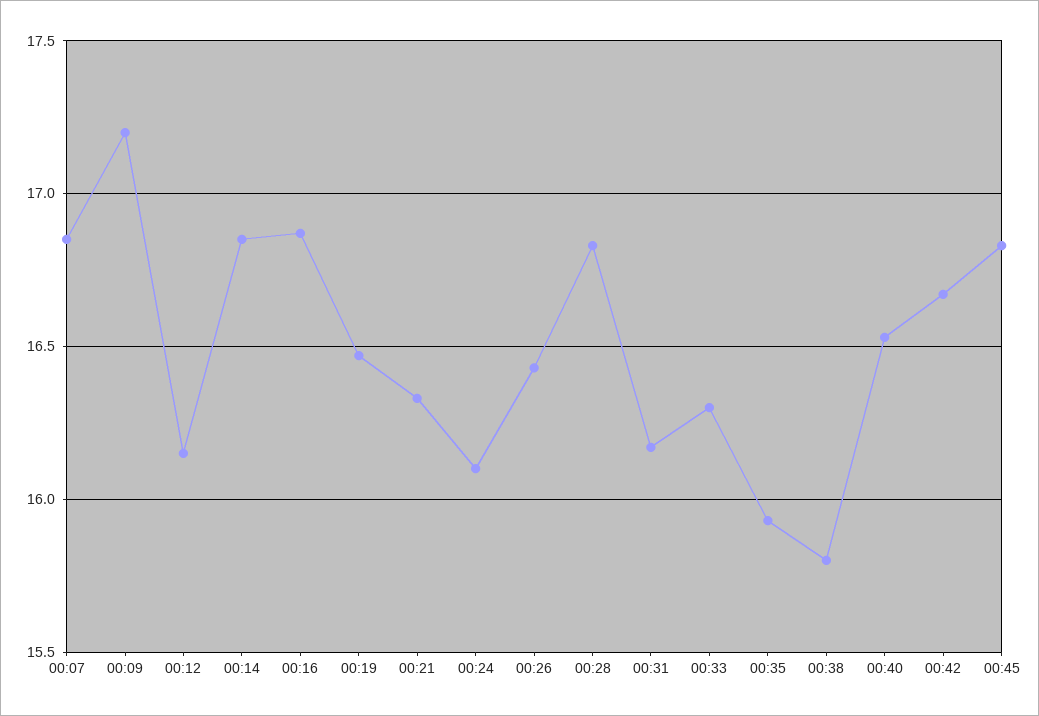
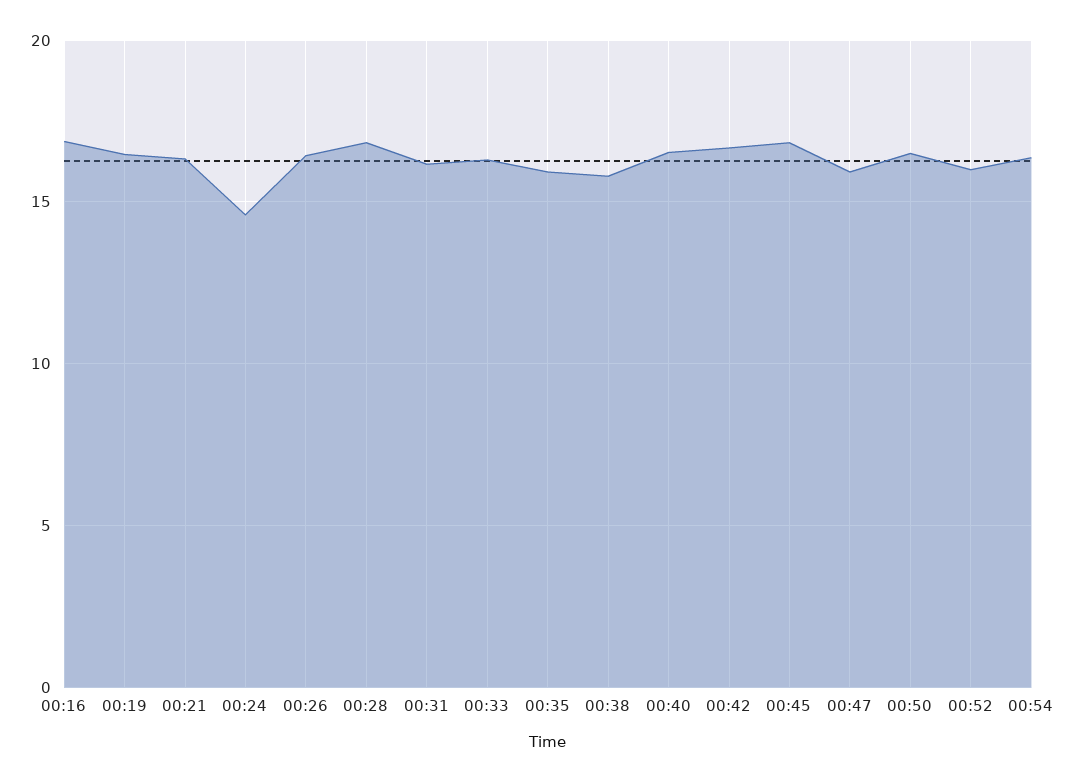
00:07: 16.85 -> none
00:09: 17.2 -> none
00:12: 16.15 -> none
00:14: 16.85 -> none
00:24: 16.1 -> 14.5
00:47: none -> 16
00:50: none -> 16.5
00:52: none -> 16
00:54: none -> 16.5

